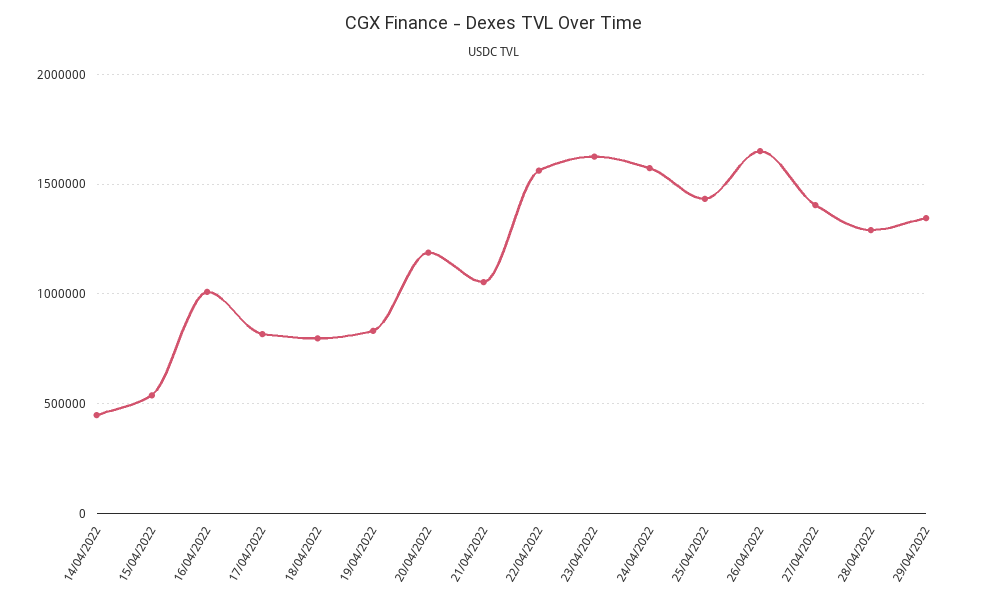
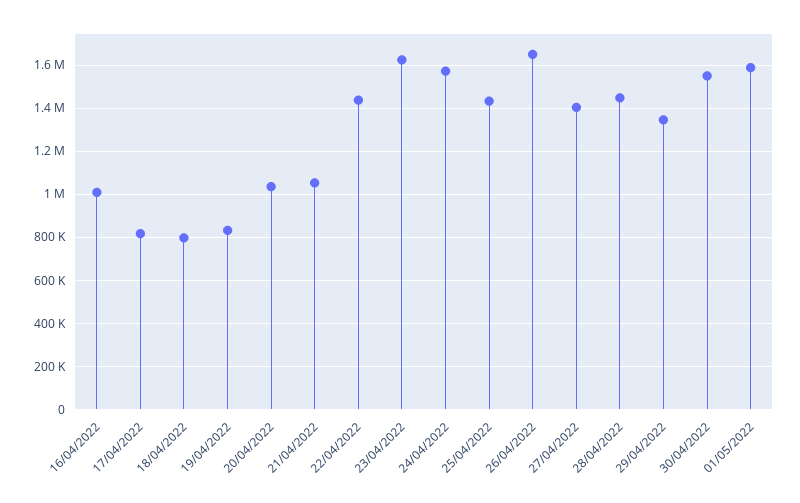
14/04/2022: 450000 -> none
15/04/2022: 550000 -> none
20/04/2022: 1200000 -> 1050000
22/04/2022: 1550000 -> 1450000
28/04/2022: 1300000 -> 1450000
30/04/2022: none -> 1550000
01/05/2022: none -> 1600000

